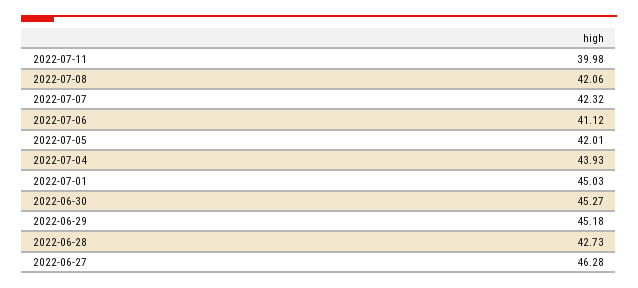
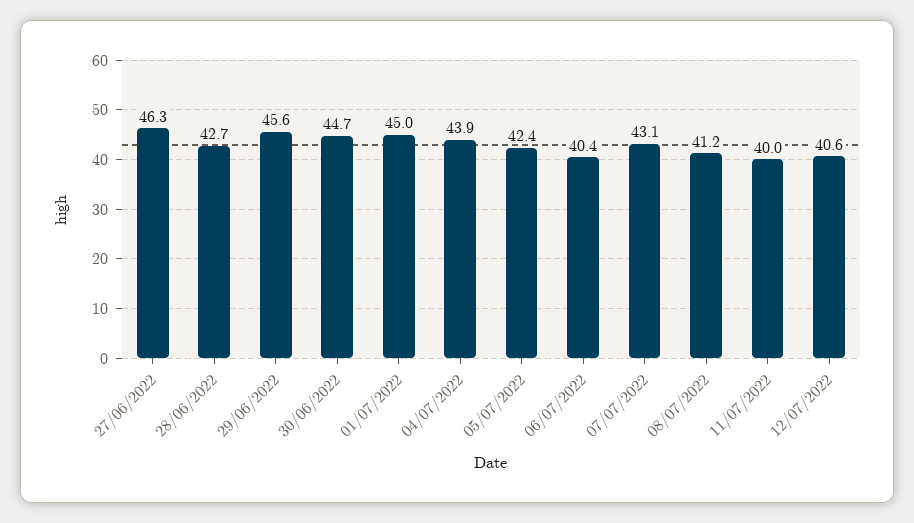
2022-07-08: 42.06 -> 41.2
2022-07-07: 42.32 -> 43.1
2022-07-06: 41.12 -> 40.4
2022-07-05: 42.01 -> 42.4
2022-06-30: 45.27 -> 44.7
2022-06-29: 45.18 -> 45.6
12/07/2022: none -> 40.6

